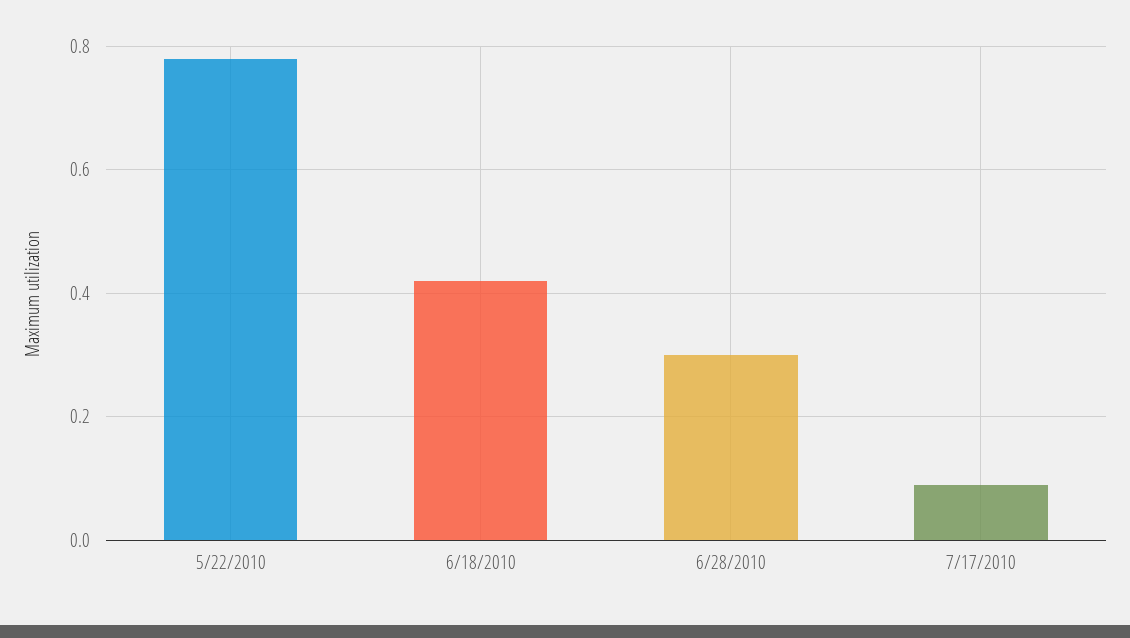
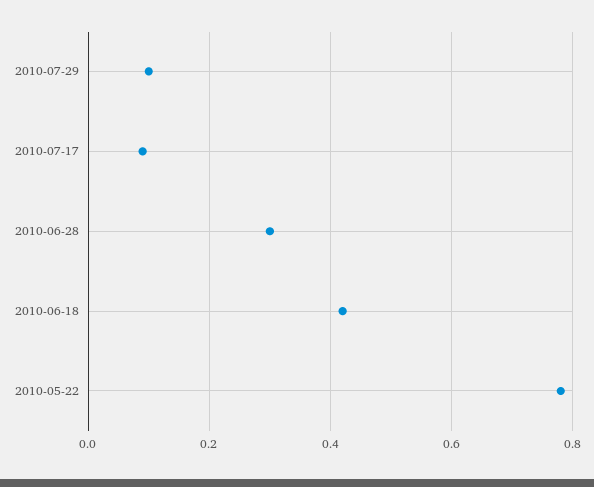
2010-07-29: none -> 0.1

